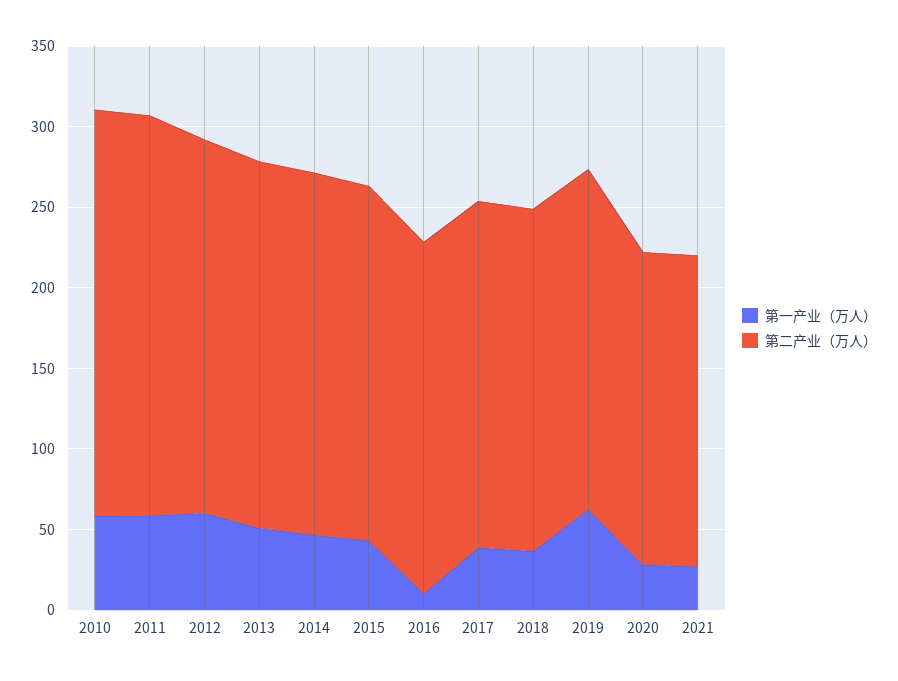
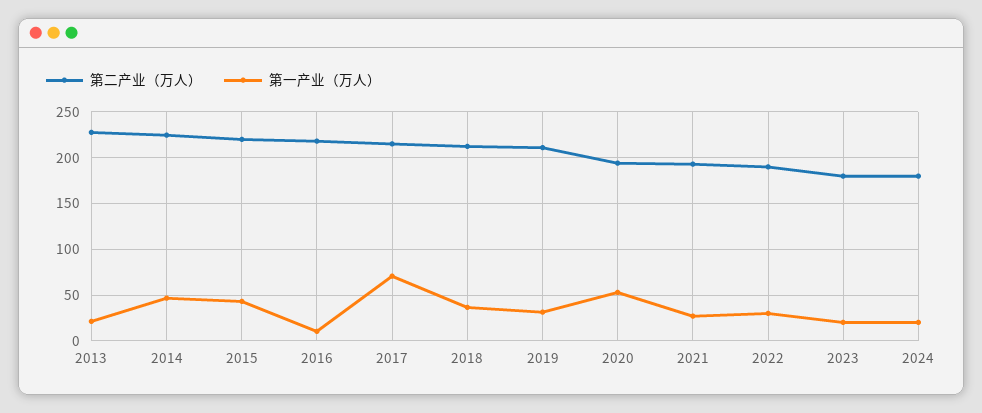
第一产业（万人）, 2010: 60 -> none
第二产业（万人）, 2010: 250 -> none
第一产业（万人）, 2011: 60 -> none
第二产业（万人）, 2011: 250 -> none
第一产业（万人）, 2012: 60 -> none
第二产业（万人）, 2012: 230 -> none
第一产业（万人）, 2013: 50 -> 20
第一产业（万人）, 2017: 40 -> 70
第一产业（万人）, 2019: 60 -> 30
第一产业（万人）, 2020: 30 -> 50
第二产业（万人）, 2022: none -> 190
第一产业（万人）, 2022: none -> 30
第二产业（万人）, 2023: none -> 180
第一产业（万人）, 2023: none -> 20
第二产业（万人）, 2024: none -> 180
第一产业（万人）, 2024: none -> 20

